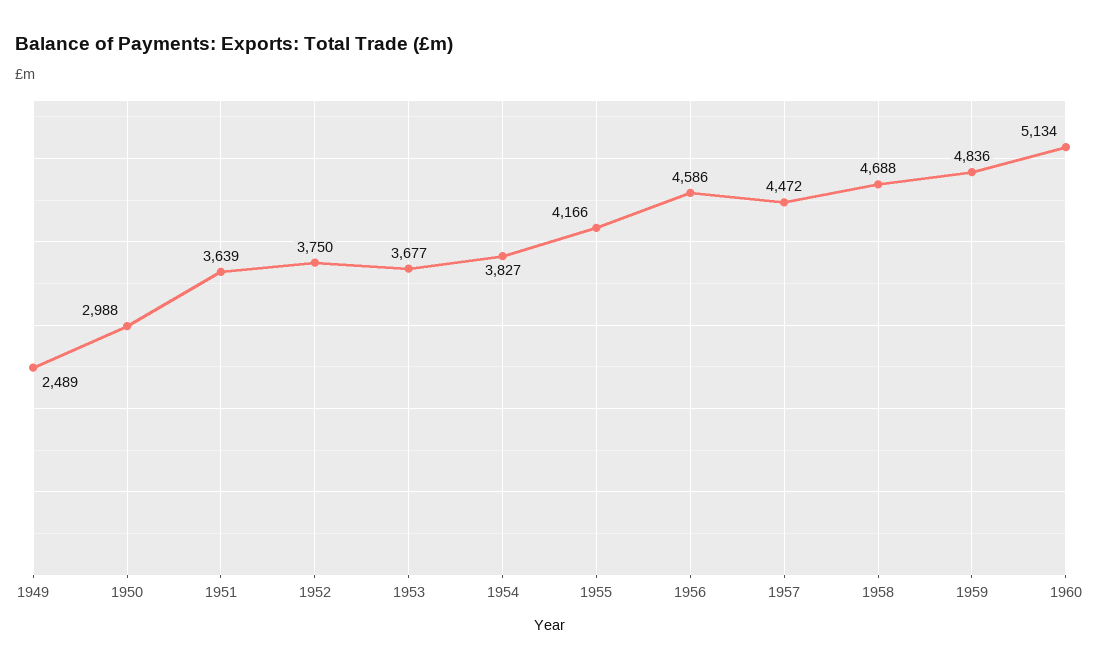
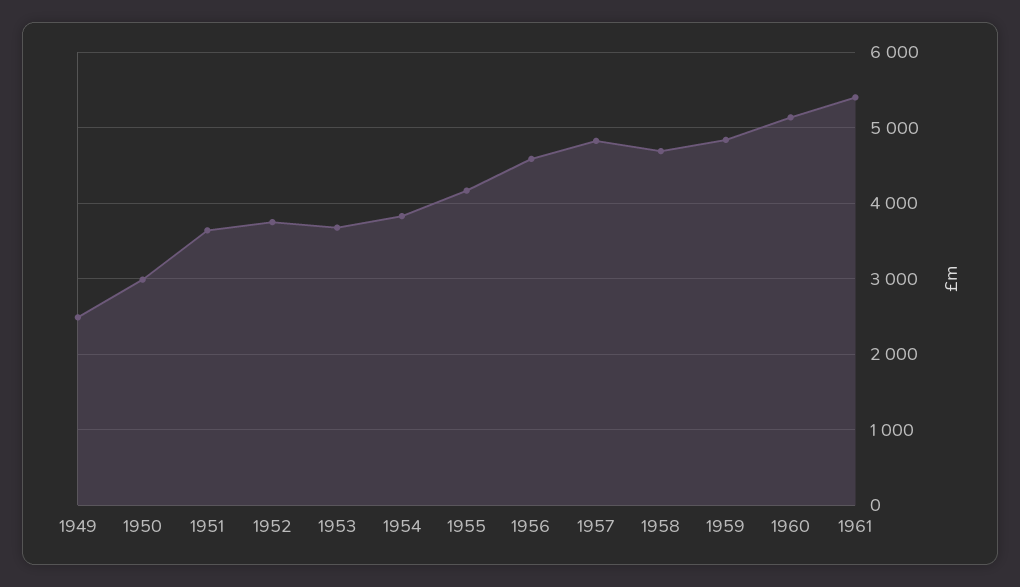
1957: 4472 -> 4800
1961: none -> 5400

